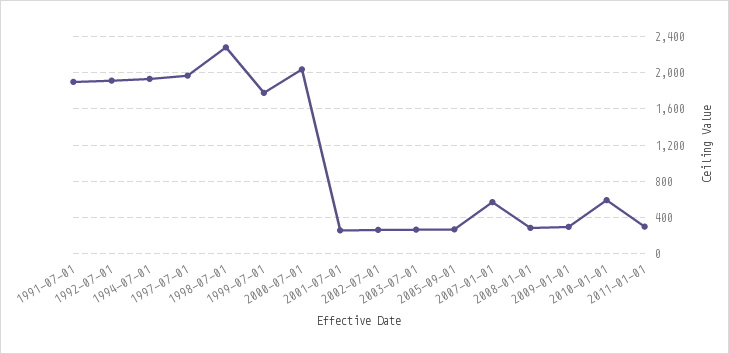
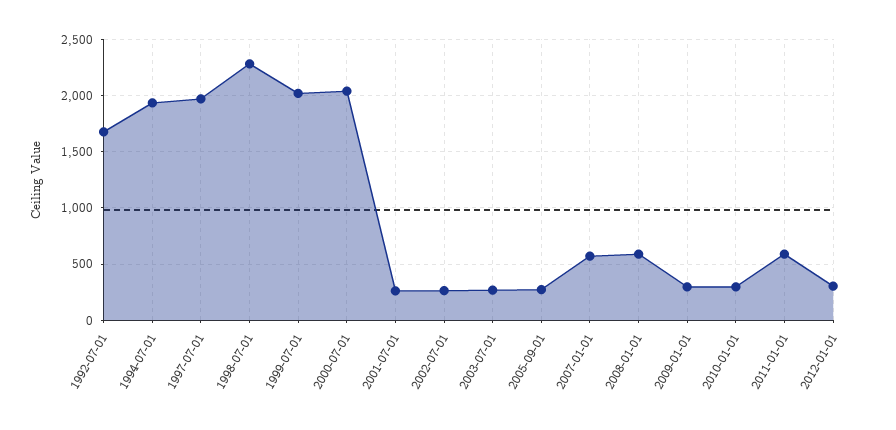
1991-07-01: 1900 -> none
1992-07-01: 1900 -> 1700
1999-07-01: 1800 -> 2000
2008-01-01: 300 -> 600
2010-01-01: 600 -> 300
2011-01-01: 300 -> 600
2012-01-01: none -> 300

